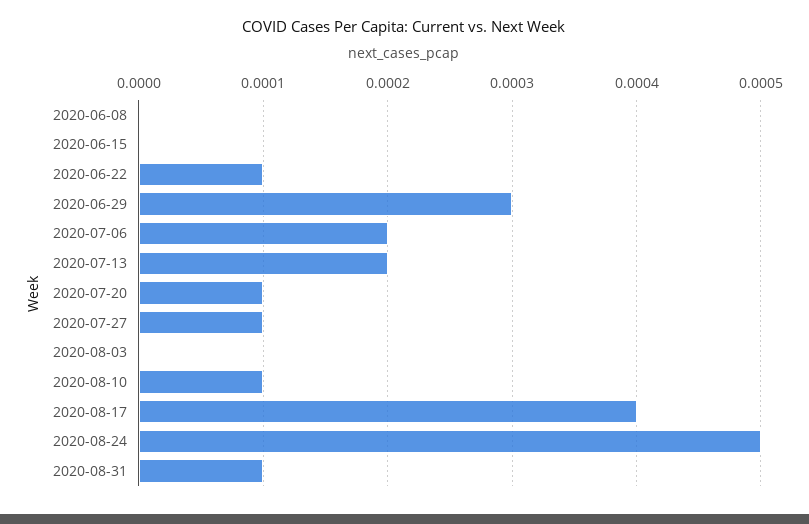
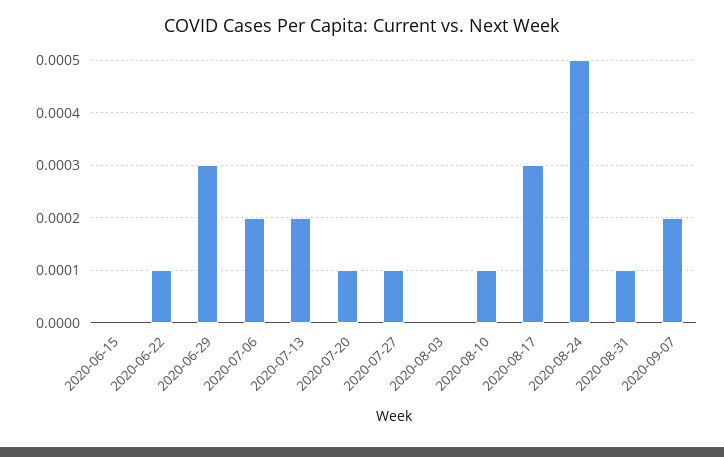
2020-06-08: 0 -> none
2020-08-17: 0.0004 -> 0.0003
2020-09-07: none -> 0.0002

